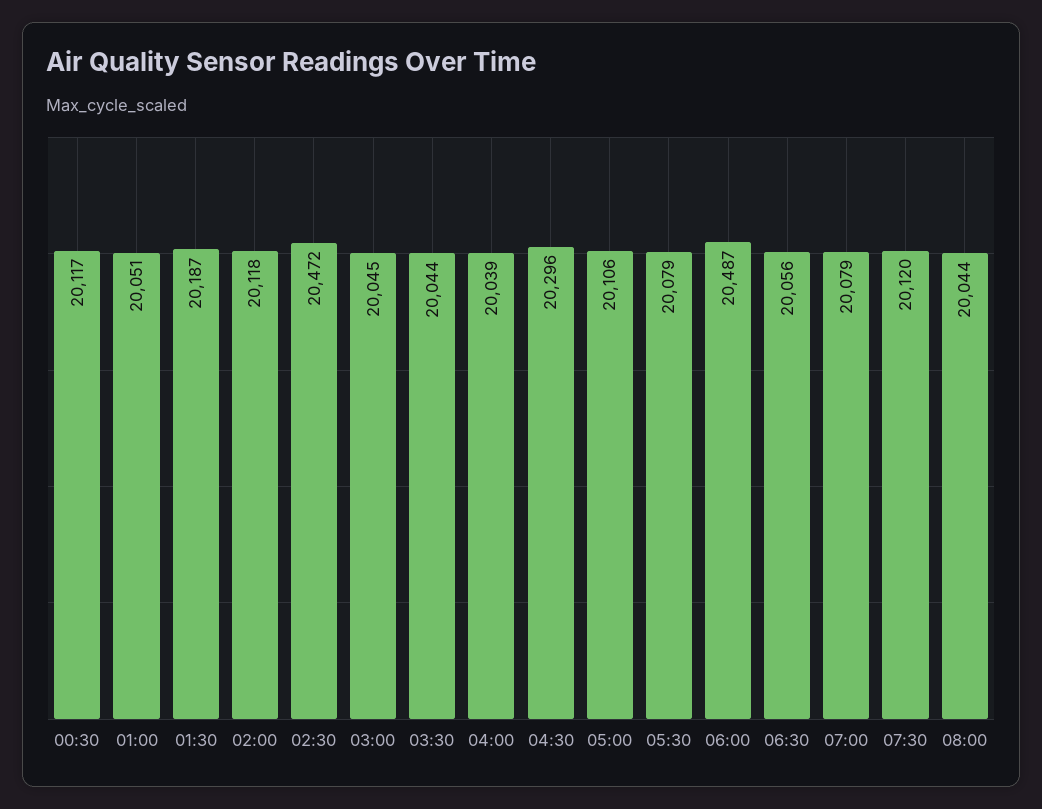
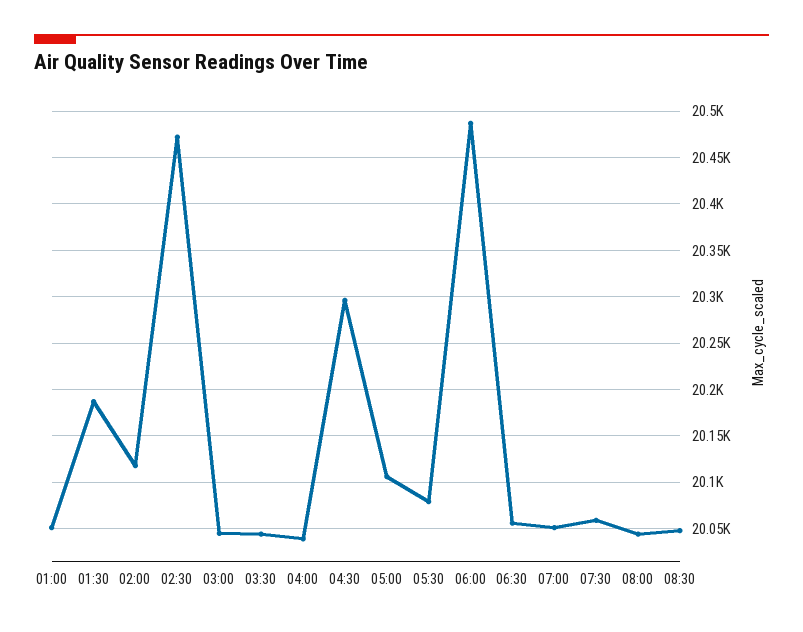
00:30: 20117 -> none
07:00: 20079 -> 20050
07:30: 20120 -> 20060
08:30: none -> 20050

